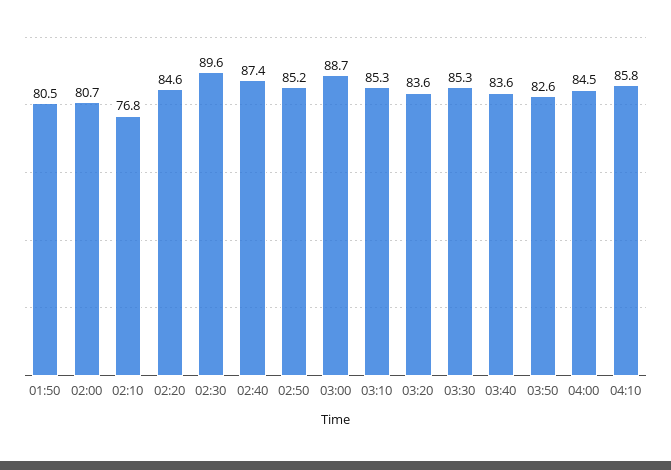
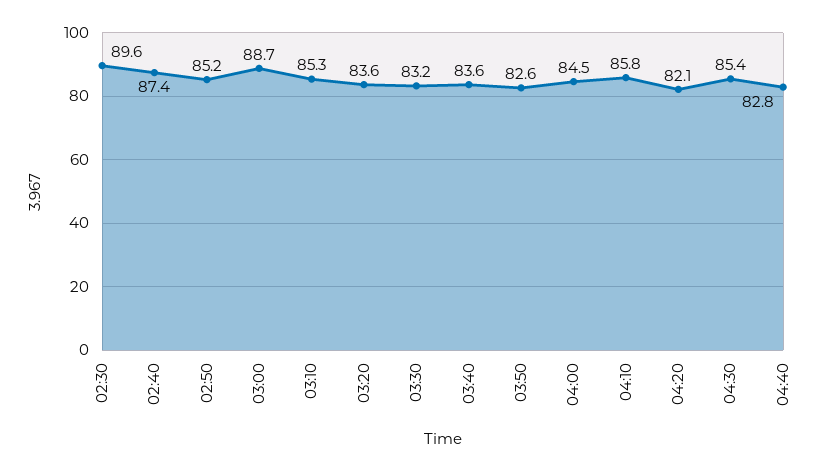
01:50: 80.5 -> none
02:00: 80.7 -> none
02:10: 76.8 -> none
02:20: 84.6 -> none
03:30: 85.3 -> 83.2
04:20: none -> 82.1
04:30: none -> 85.4
04:40: none -> 82.8

